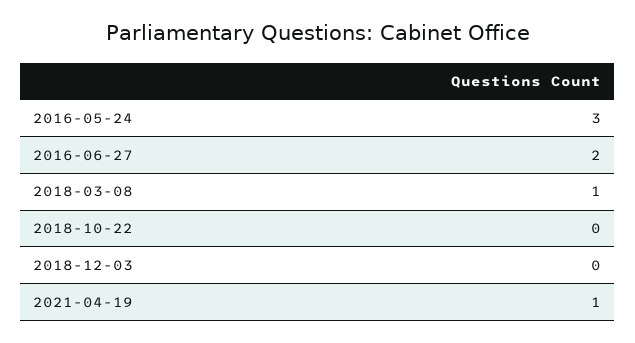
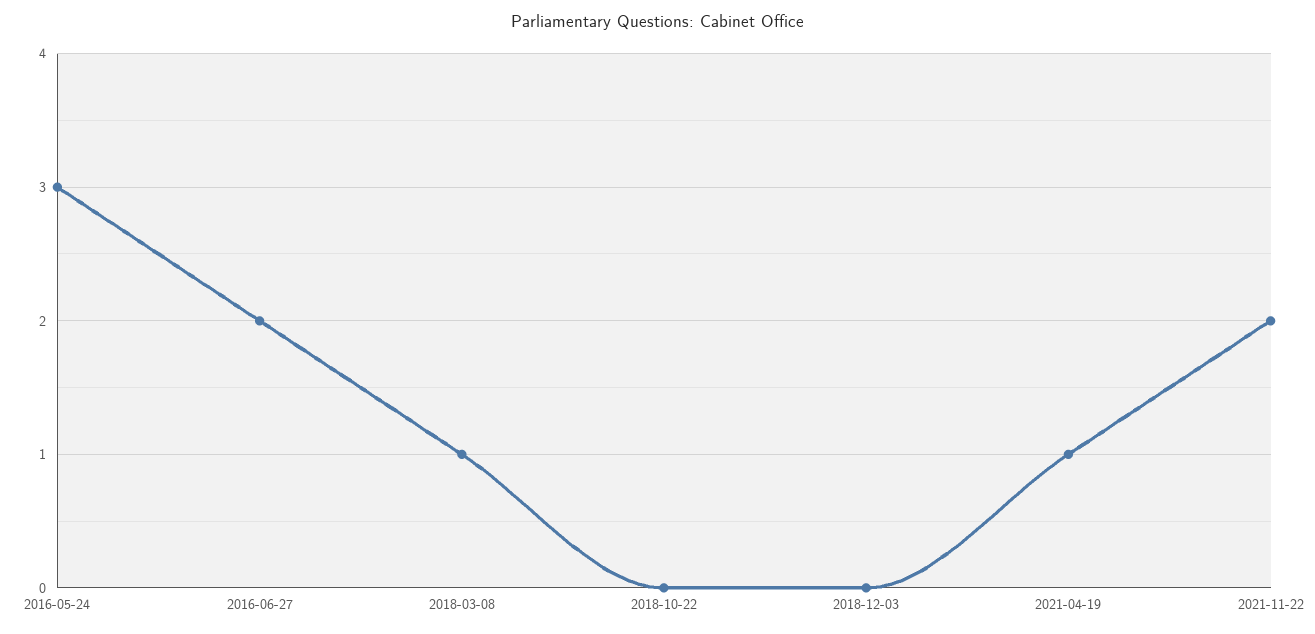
2021-11-22: none -> 2

